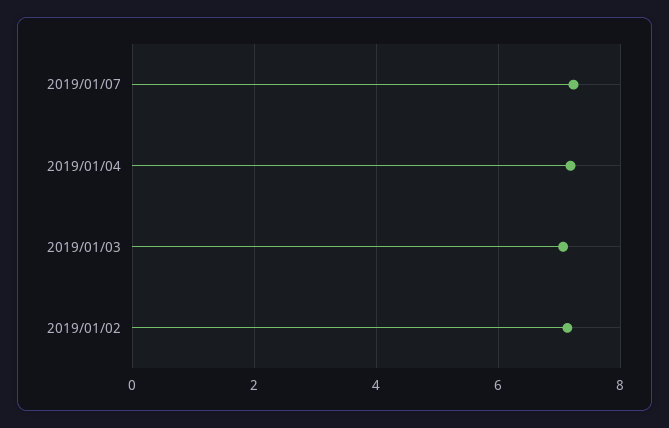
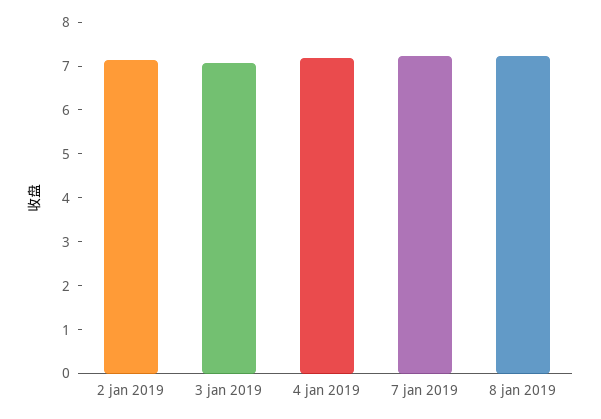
8 jan 2019: none -> 7.2

